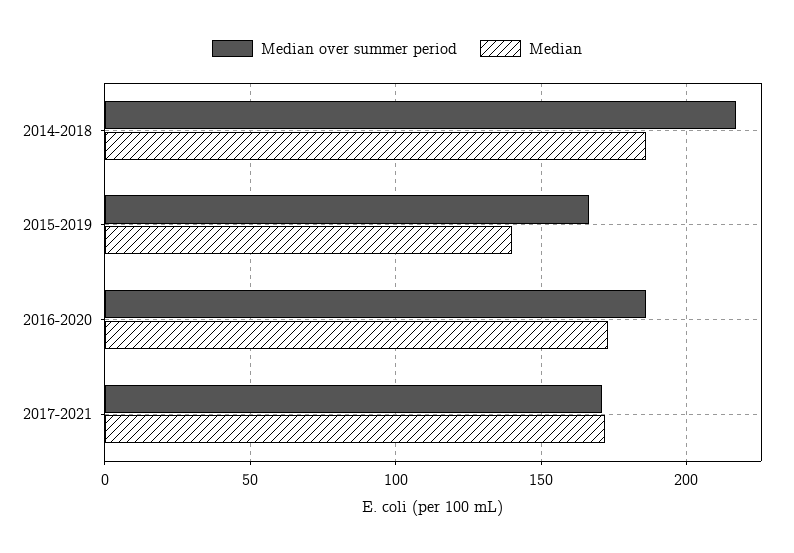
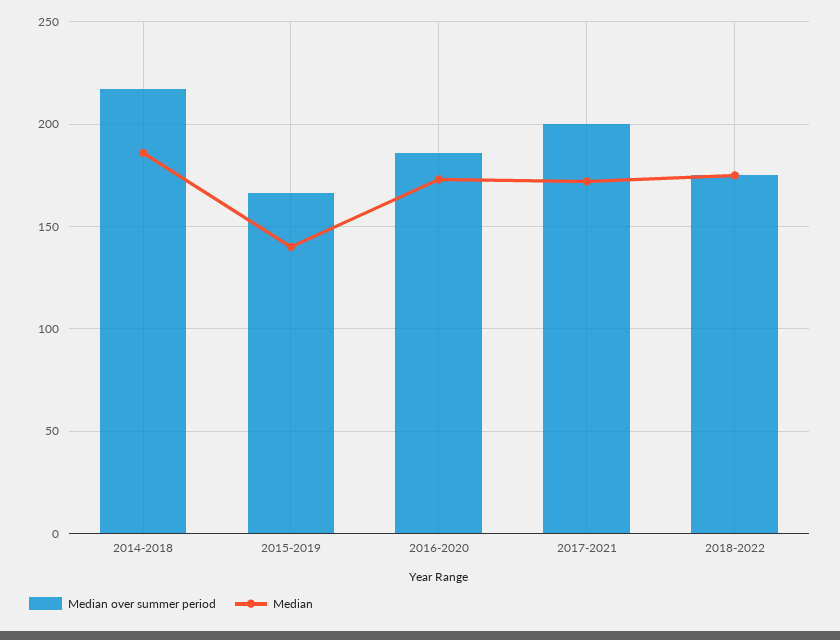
Median over summer period, 2017-2021: 170 -> 200
Median over summer period, 2018-2022: none -> 175
Median, 2018-2022: none -> 175

